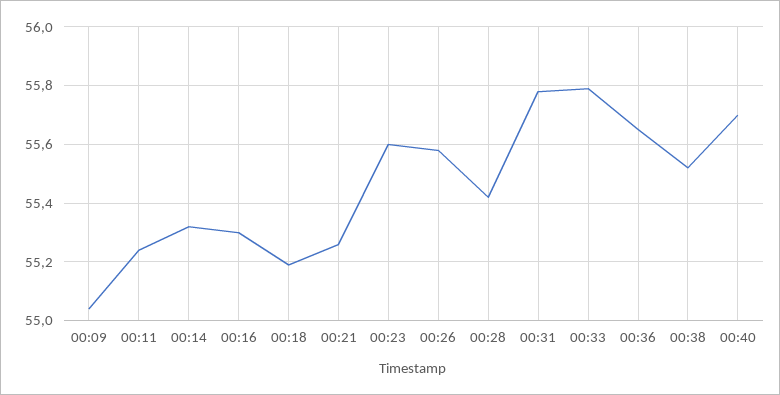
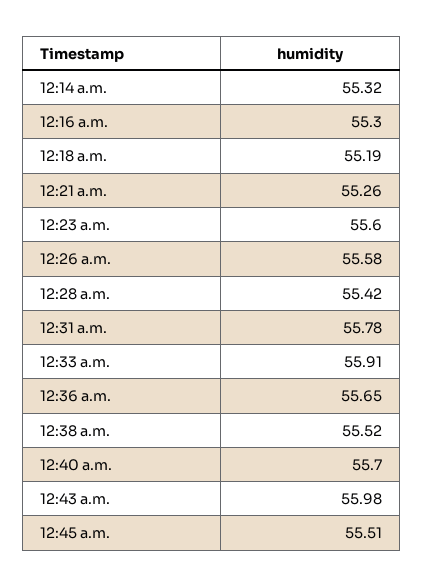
00:09: 55.05 -> none
00:11: 55.25 -> none
00:33: 55.8 -> 55.91
12:43 a.m.: none -> 55.98
12:45 a.m.: none -> 55.51

